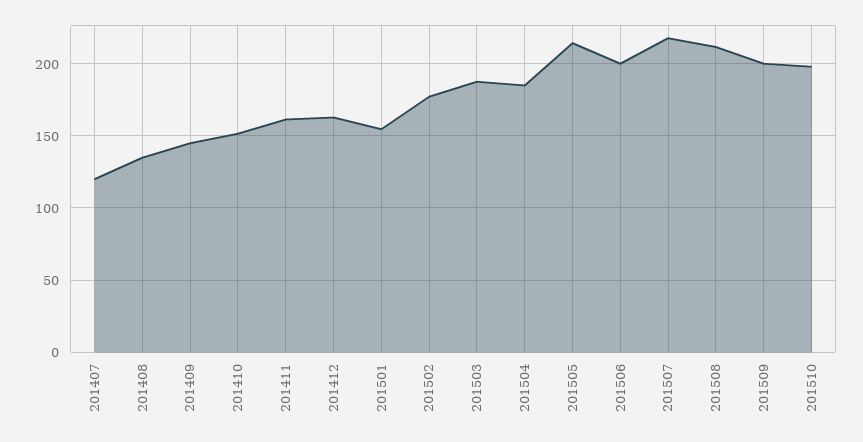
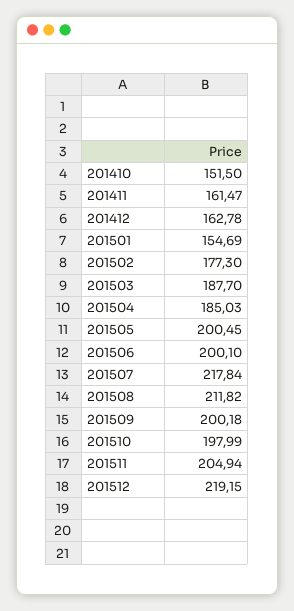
201407: 120 -> none
201408: 135 -> none
201409: 145 -> none
201505: 215 -> 200.45
201511: none -> 204.94
201512: none -> 219.15

